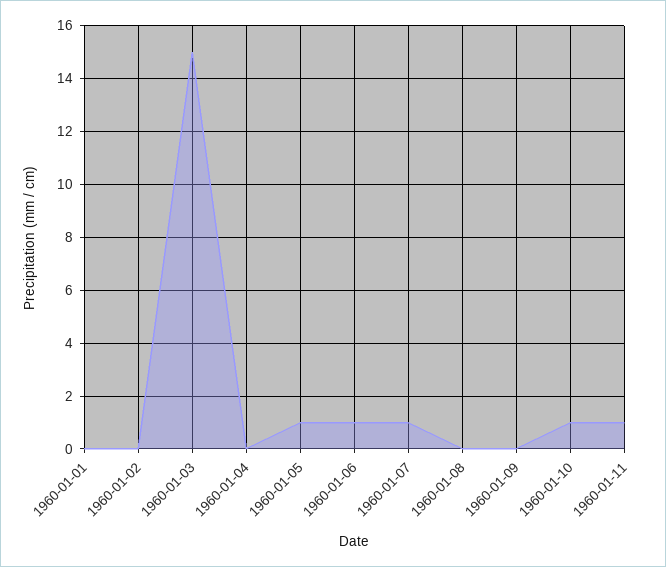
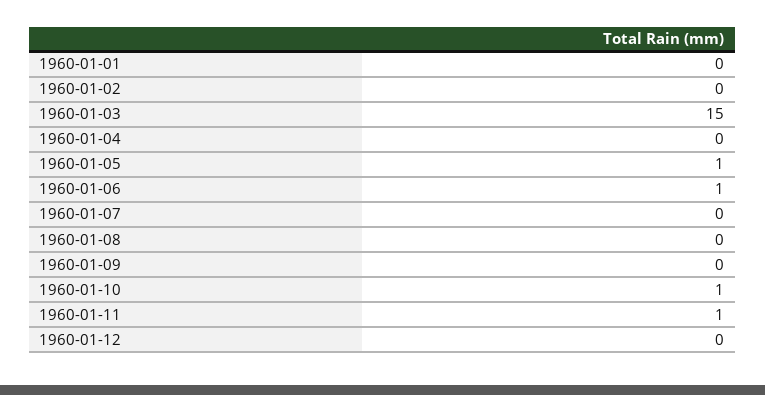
1960-01-07: 1 -> 0
1960-01-12: none -> 0

